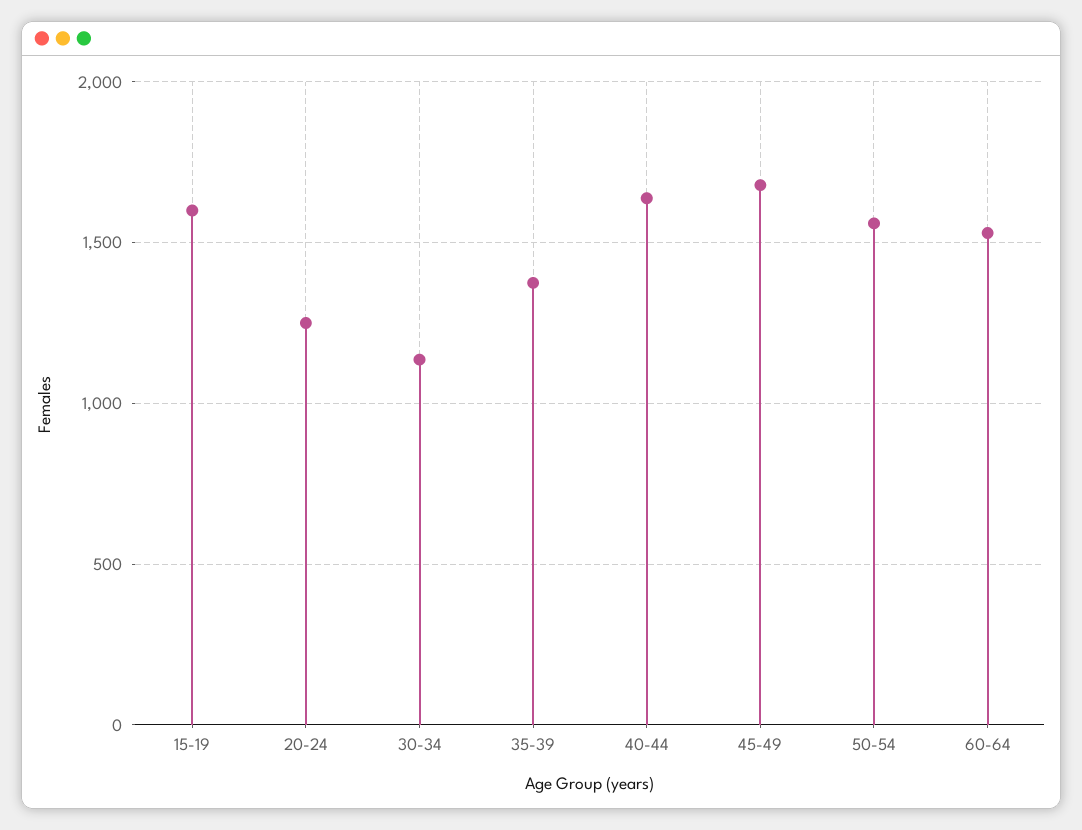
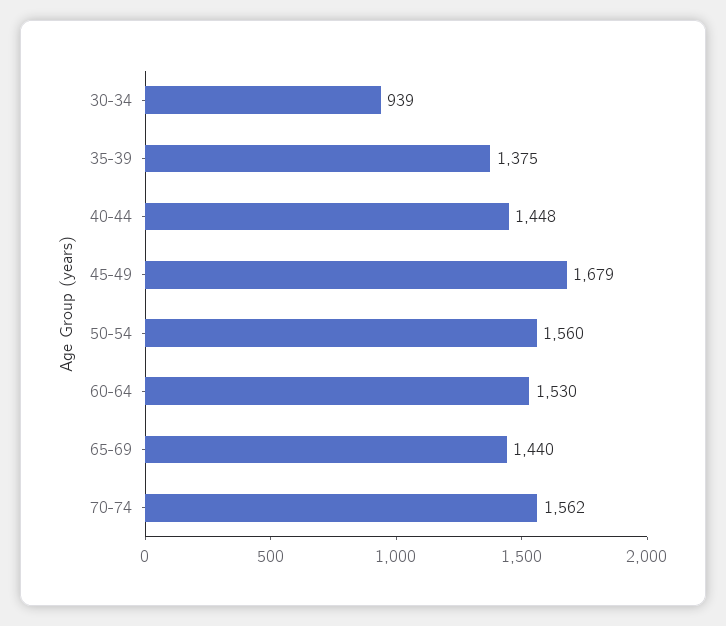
15-19: 1600 -> none
20-24: 1250 -> none
30-34: 1150 -> 939
40-44: 1650 -> 1448
65-69: none -> 1440
70-74: none -> 1562

